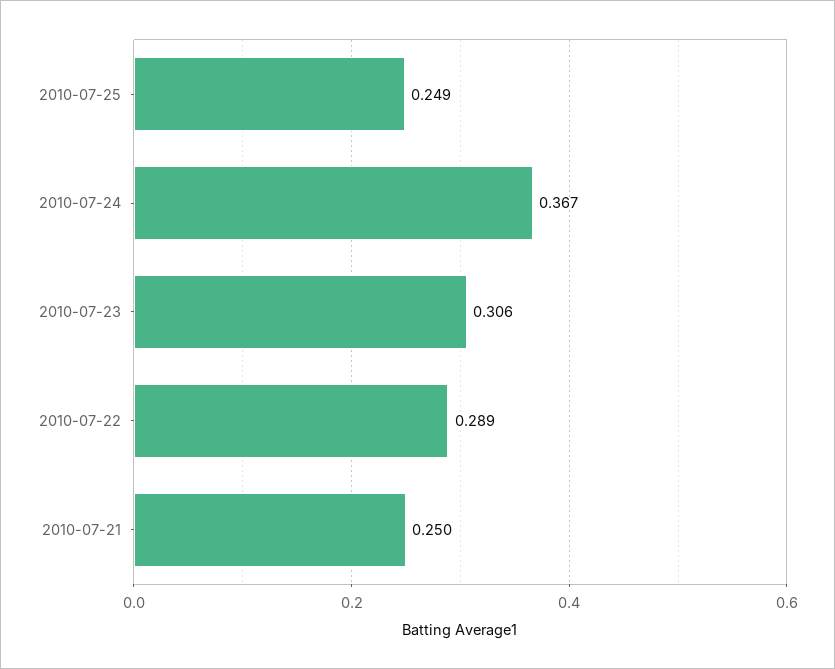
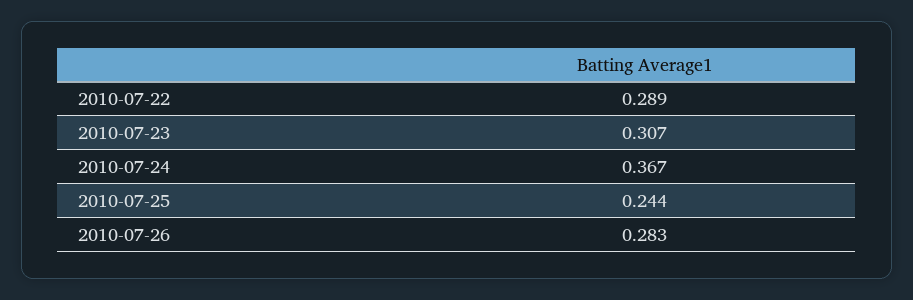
2010-07-25: 0.249 -> 0.244
2010-07-23: 0.306 -> 0.307
2010-07-21: 0.25 -> none
2010-07-26: none -> 0.283

